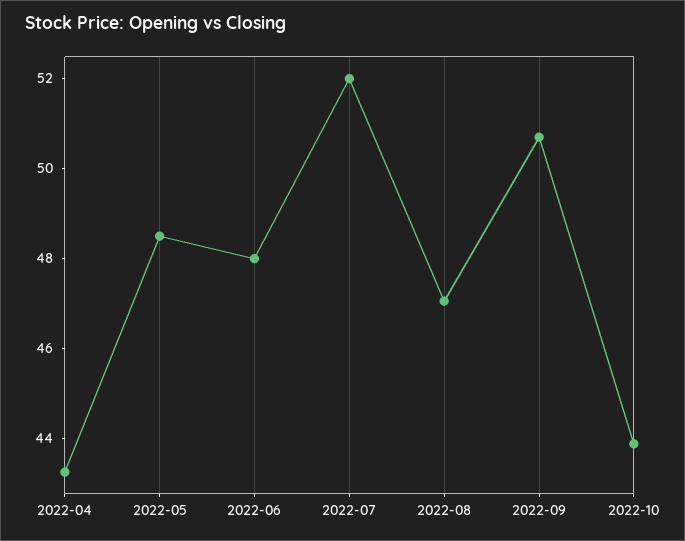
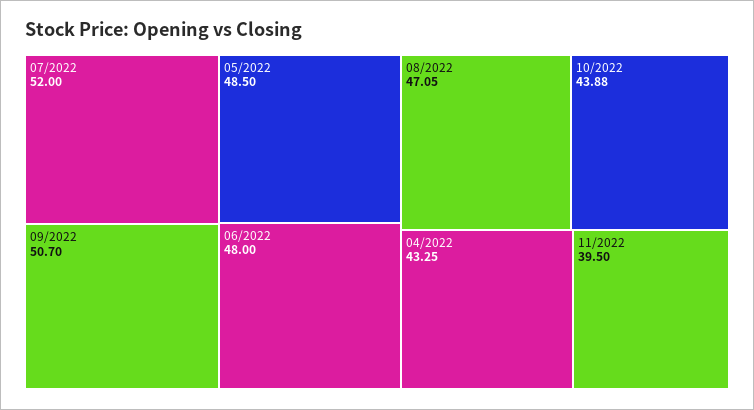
11/2022: none -> 39.5

